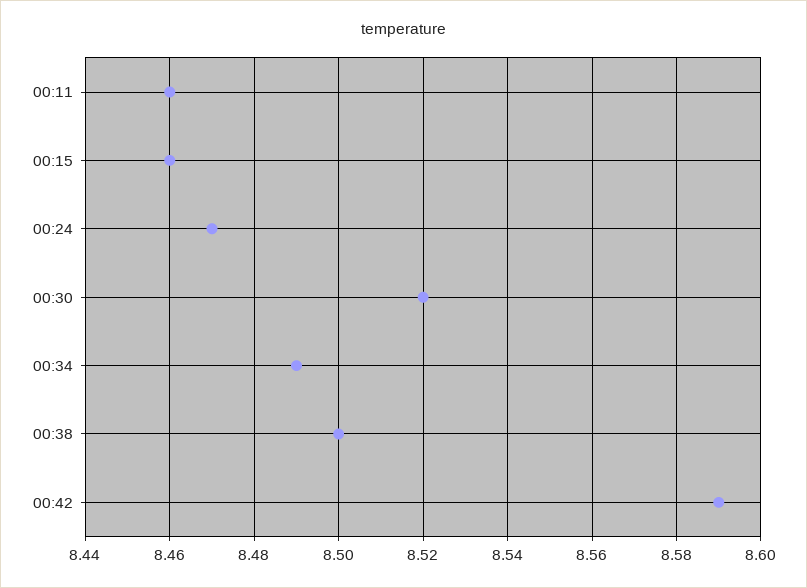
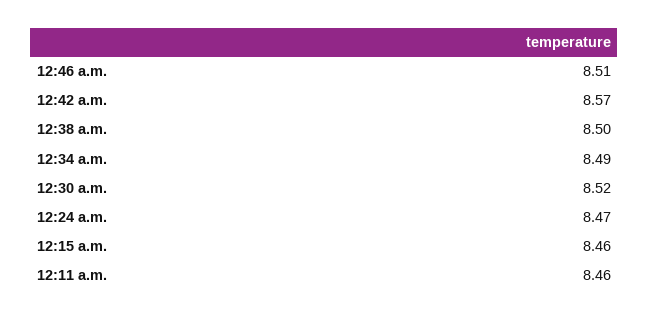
00:42: 8.59 -> 8.57
12:46 a.m.: none -> 8.51

